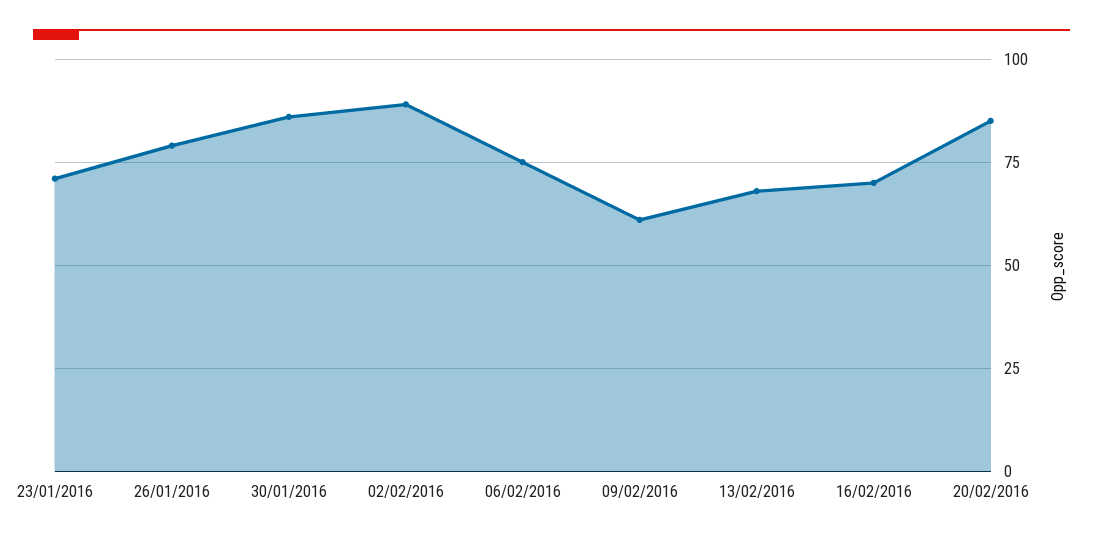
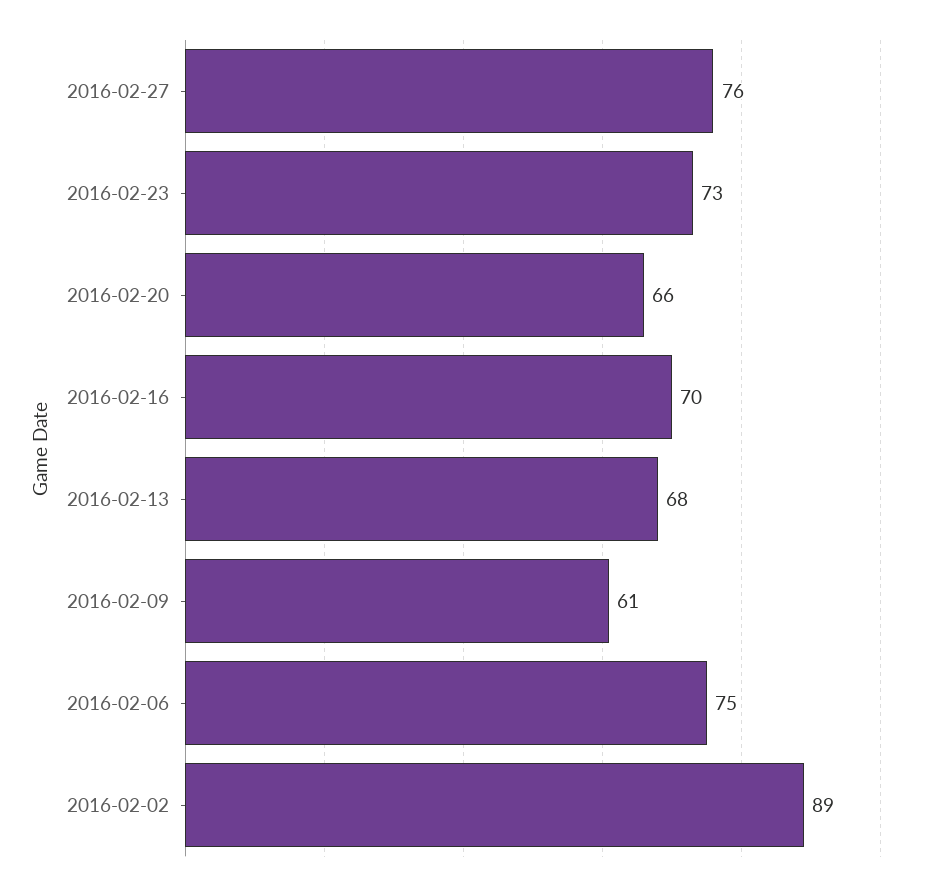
23/01/2016: 70 -> none
26/01/2016: 80 -> none
30/01/2016: 85 -> none
20/02/2016: 85 -> 66
2016-02-27: none -> 76
2016-02-23: none -> 73

